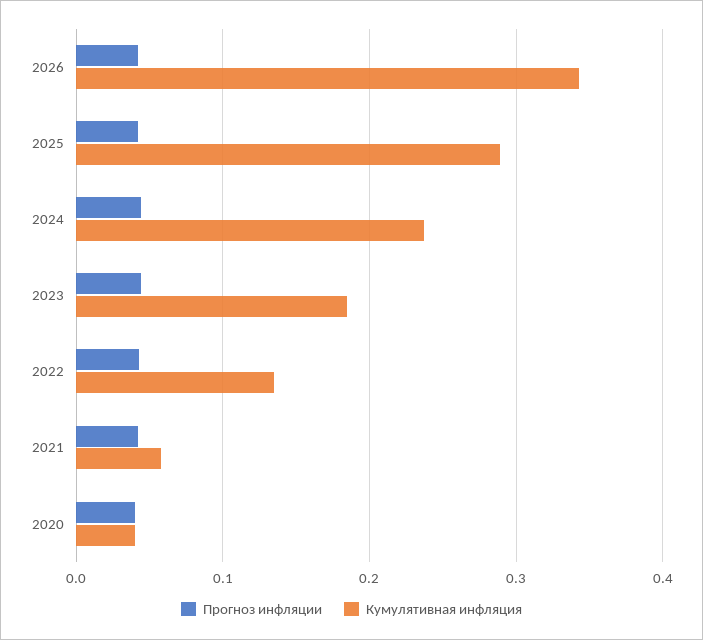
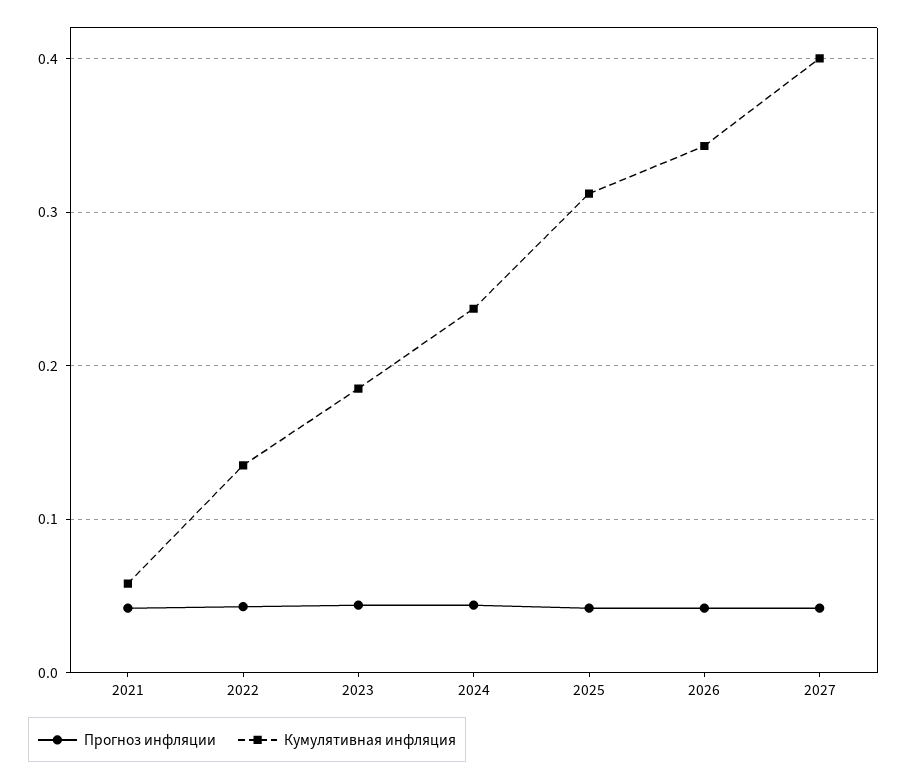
Кумулятивная инфляция, 2025: 0.29 -> 0.31
Прогноз инфляции, 2020: 0.04 -> none
Кумулятивная инфляция, 2020: 0.04 -> none
Прогноз инфляции, 2027: none -> 0.04
Кумулятивная инфляция, 2027: none -> 0.4

